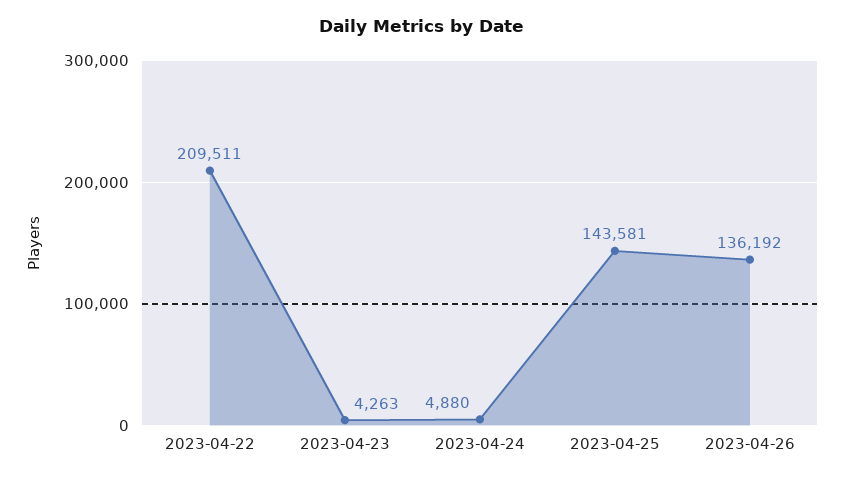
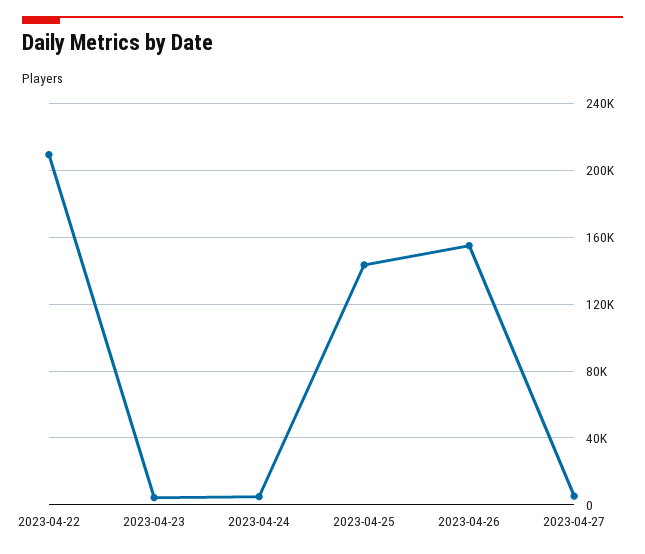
2023-04-26: 136192 -> 155000
2023-04-27: none -> 5000

